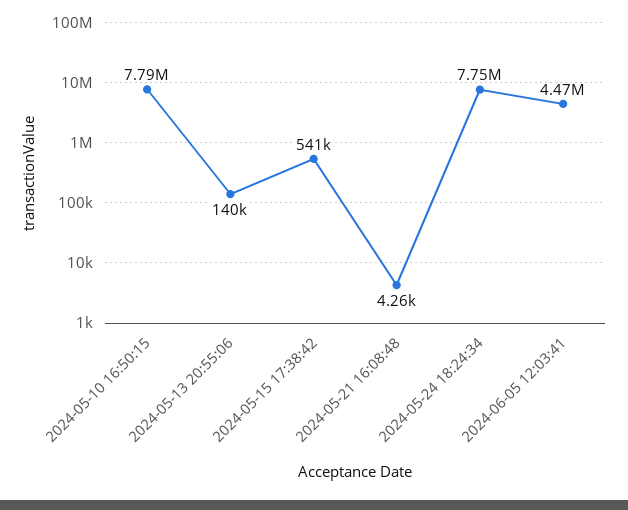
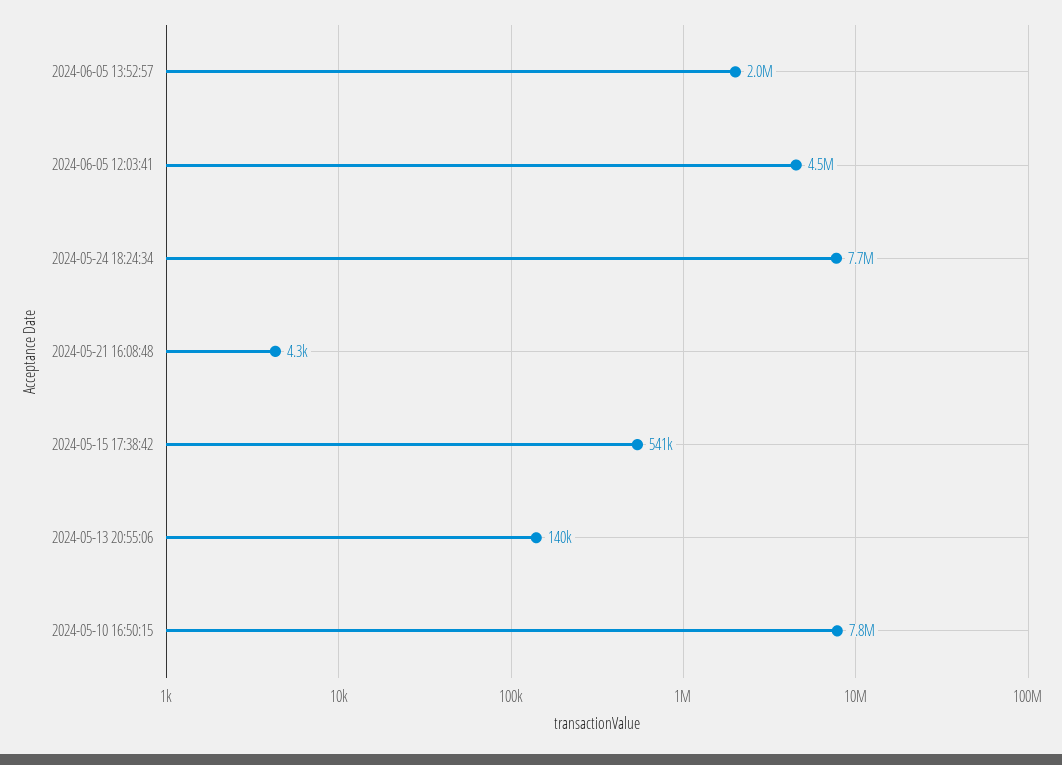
2024-06-05 13:52:57: none -> 2000000

